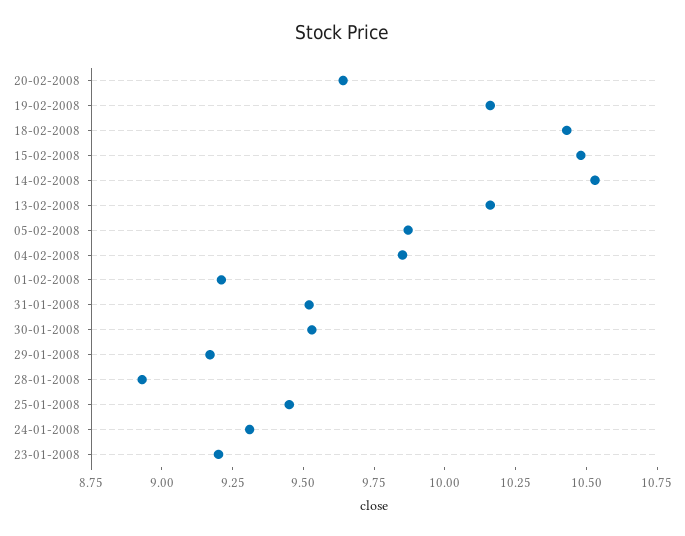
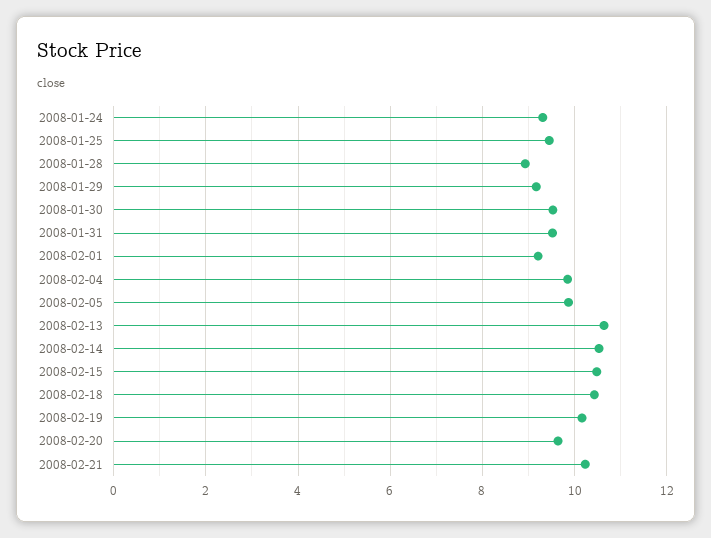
13-02-2008: 10.15 -> 10.6
23-01-2008: 9.2 -> none
2008-02-21: none -> 10.2

